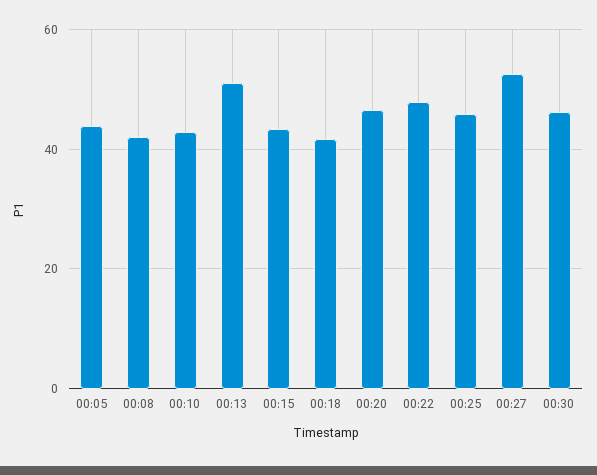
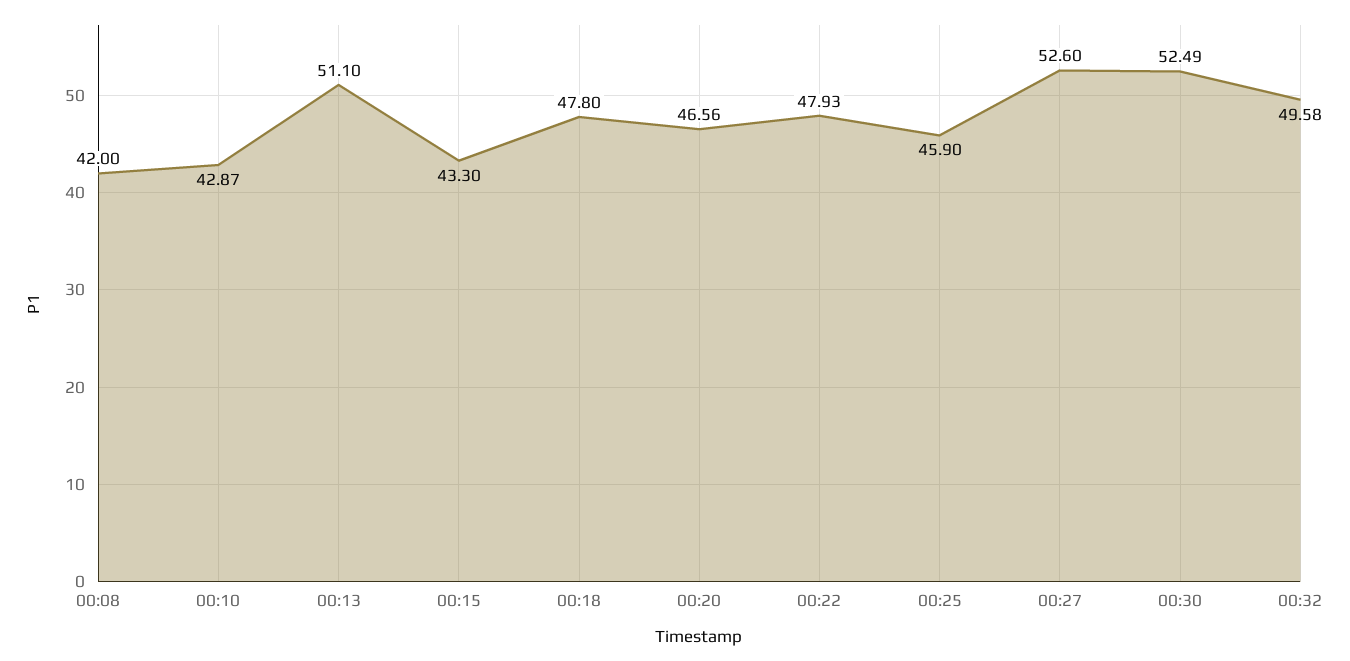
00:05: 44 -> none
00:18: 42 -> 47.8
00:30: 46 -> 52.49
00:32: none -> 49.58

